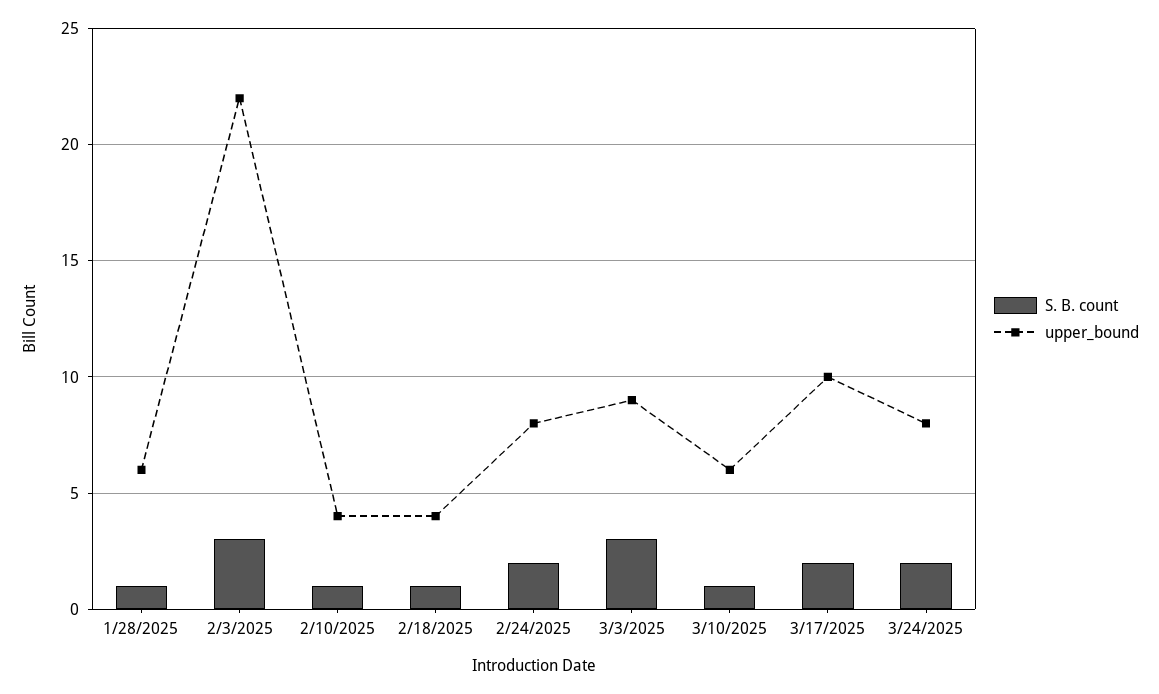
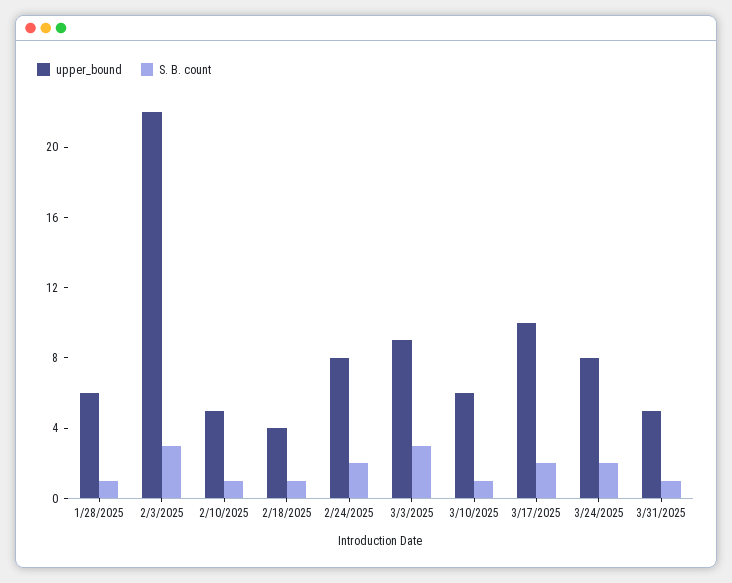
upper_bound, 2/10/2025: 4 -> 5
upper_bound, 3/31/2025: none -> 5
S. B. count, 3/31/2025: none -> 1

